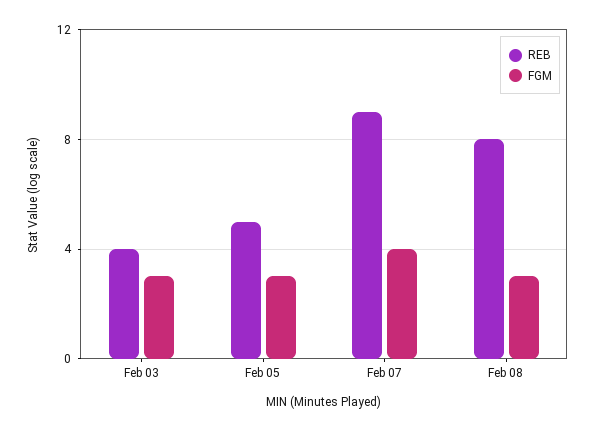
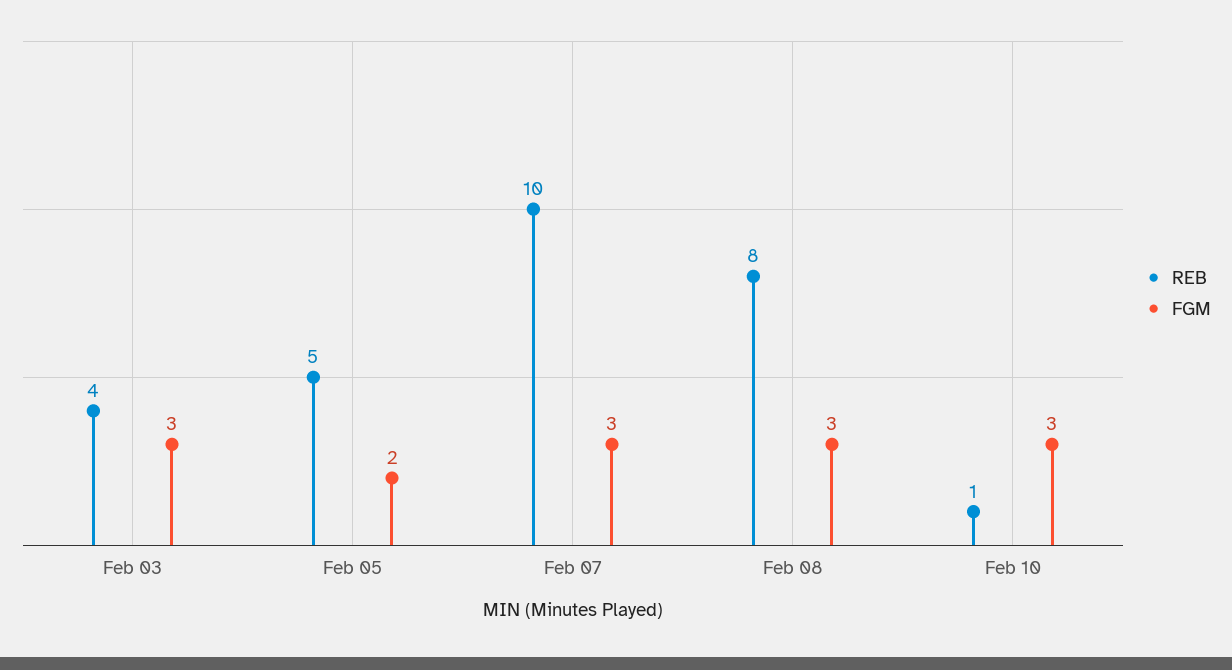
FGM, Feb 05: 3 -> 2
REB, Feb 07: 9 -> 10
FGM, Feb 07: 4 -> 3
REB, Feb 10: none -> 1
FGM, Feb 10: none -> 3

